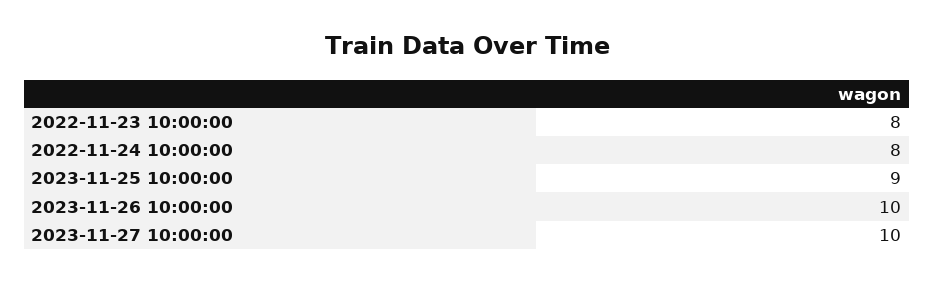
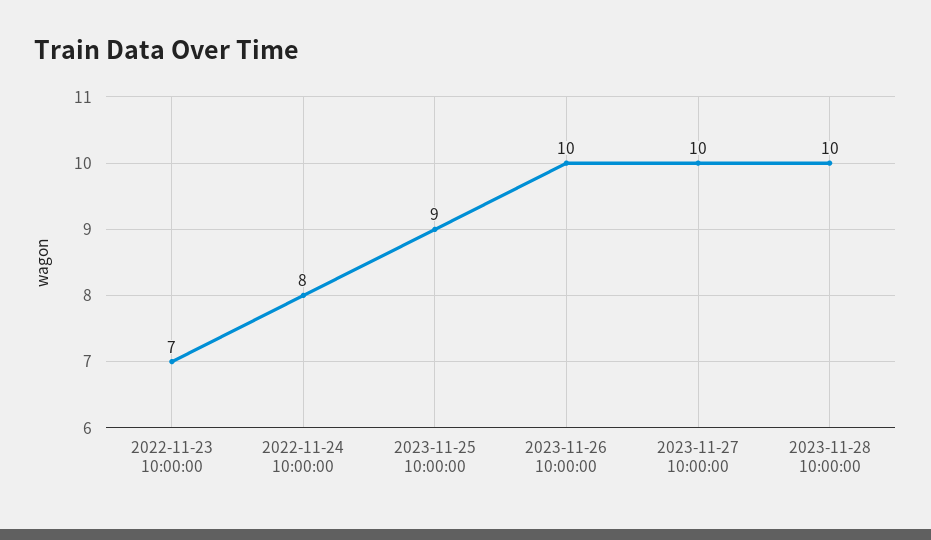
2022-11-23 10:00:00: 8 -> 7
2023-11-28 10:00:00: none -> 10

